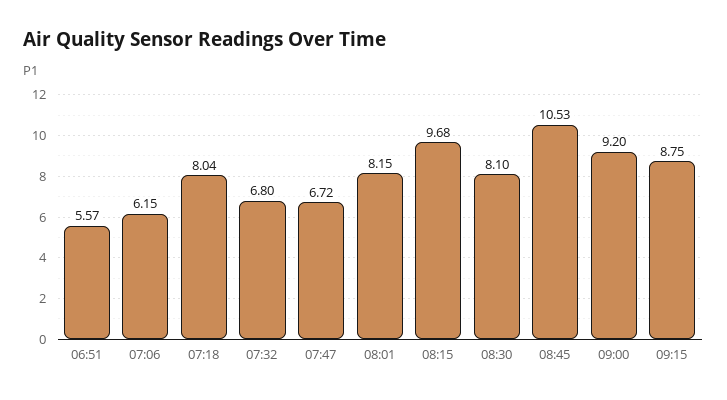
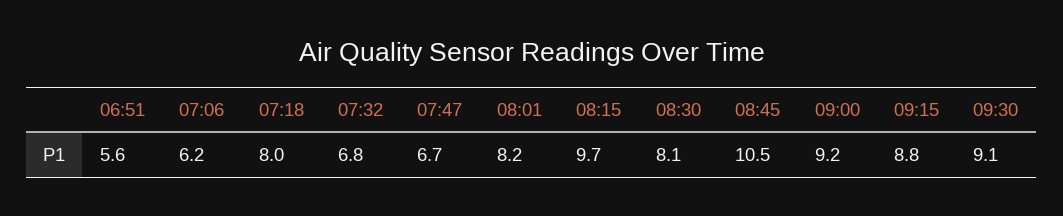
09:30: none -> 9.1

